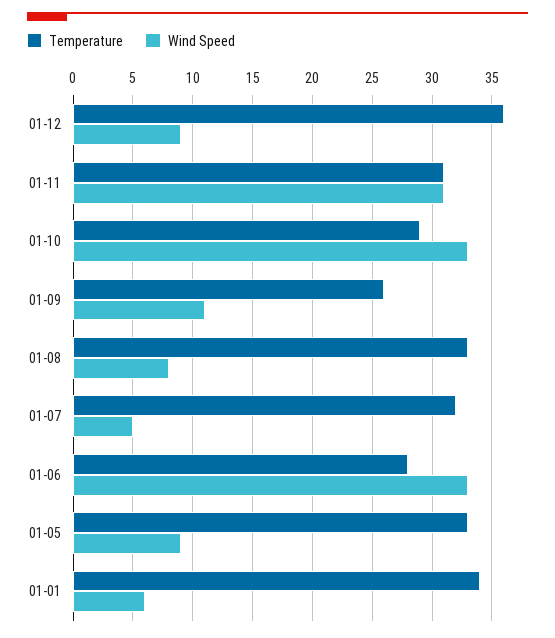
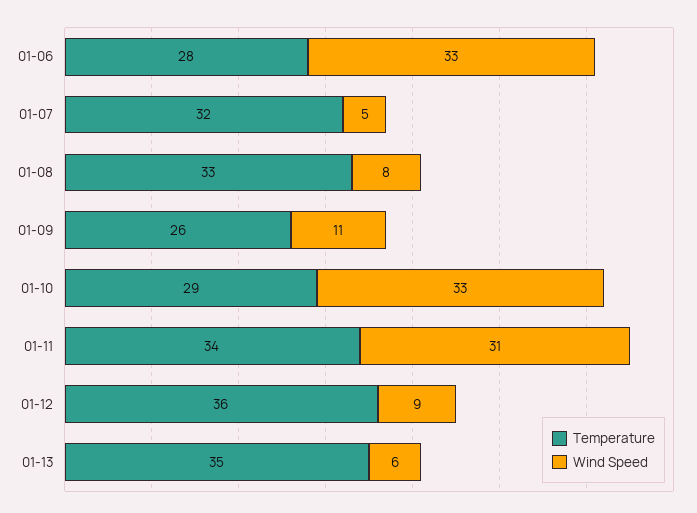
Temperature, 01-11: 31 -> 34
Temperature, 01-05: 33 -> none
Wind Speed, 01-05: 9 -> none
Temperature, 01-01: 34 -> none
Wind Speed, 01-01: 6 -> none
Temperature, 01-13: none -> 35
Wind Speed, 01-13: none -> 6

